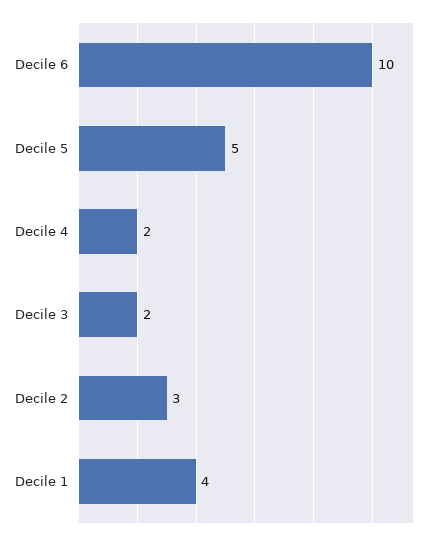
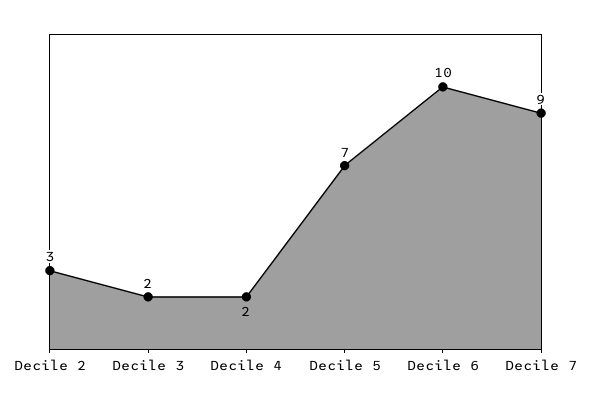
Decile 5: 5 -> 7
Decile 1: 4 -> none
Decile 7: none -> 9

